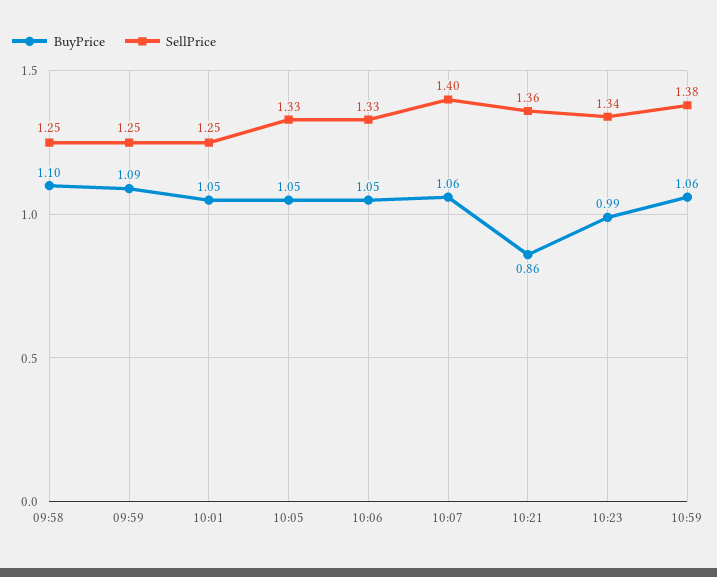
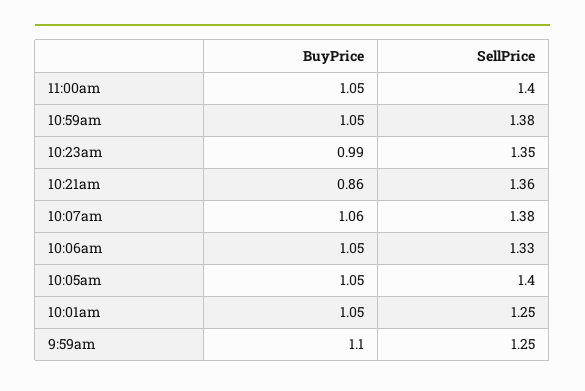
BuyPrice, 09:58: 1.1 -> none
SellPrice, 09:58: 1.25 -> none
BuyPrice, 09:59: 1.09 -> 1.1
SellPrice, 10:05: 1.33 -> 1.4
SellPrice, 10:07: 1.4 -> 1.38
SellPrice, 10:23: 1.34 -> 1.35
BuyPrice, 10:59: 1.06 -> 1.05
BuyPrice, 11:00am: none -> 1.05
SellPrice, 11:00am: none -> 1.4

